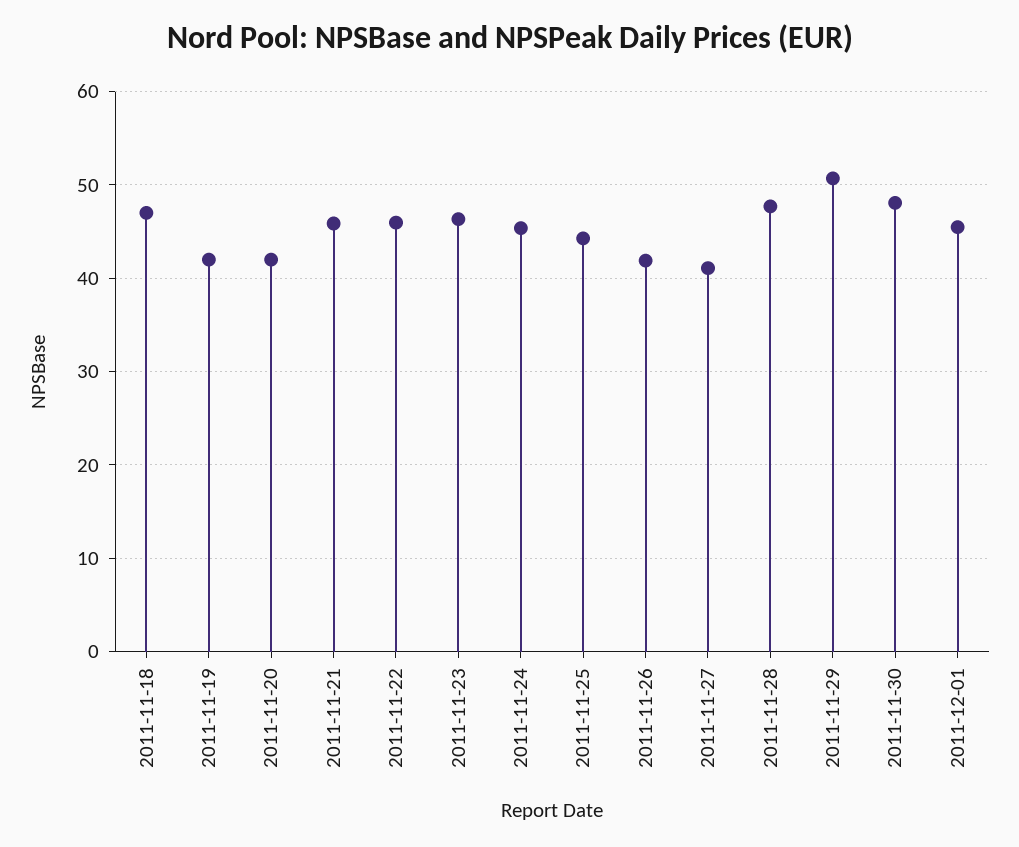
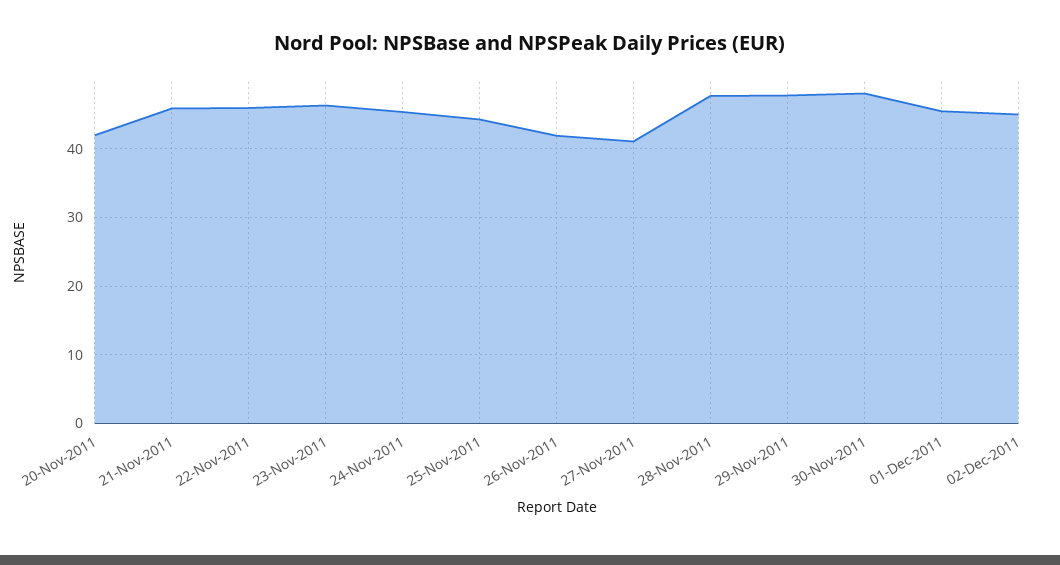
2011-11-18: 47 -> none
2011-11-19: 42 -> none
2011-11-29: 51 -> 48
02-Dec-2011: none -> 45

